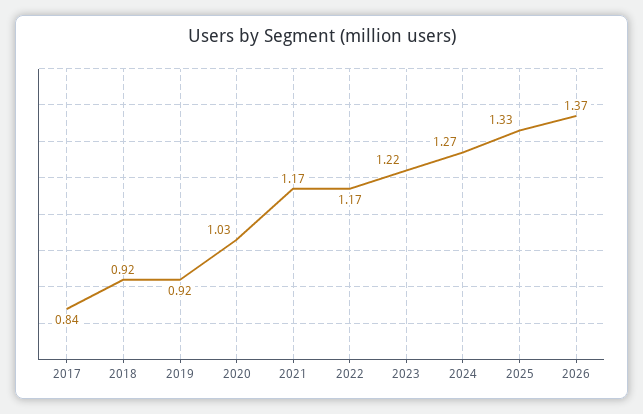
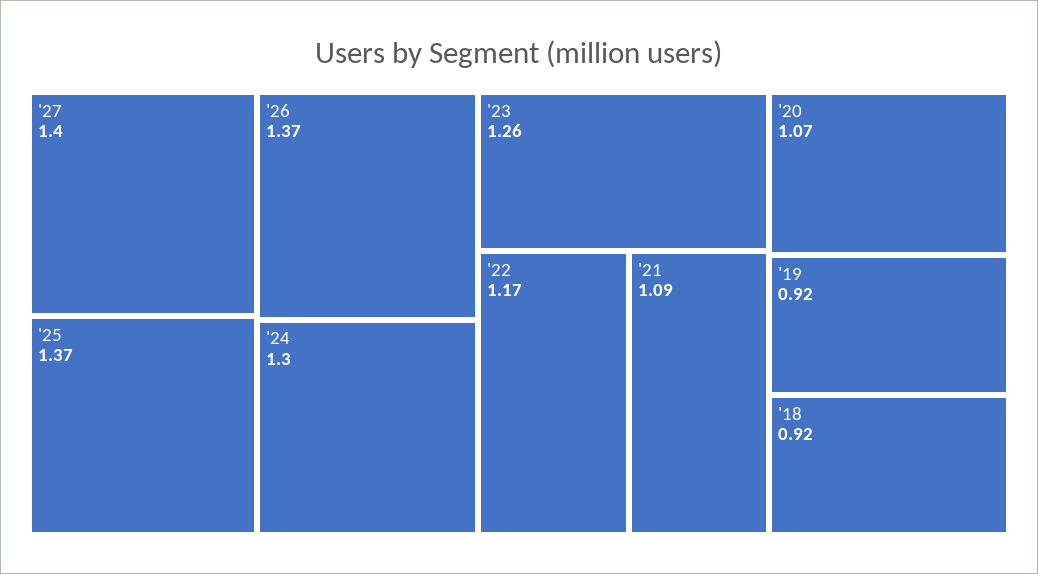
2017: 0.84 -> none
2020: 1.03 -> 1.07
2021: 1.17 -> 1.09
2023: 1.22 -> 1.26
2024: 1.27 -> 1.3
2025: 1.33 -> 1.37
'27: none -> 1.4

